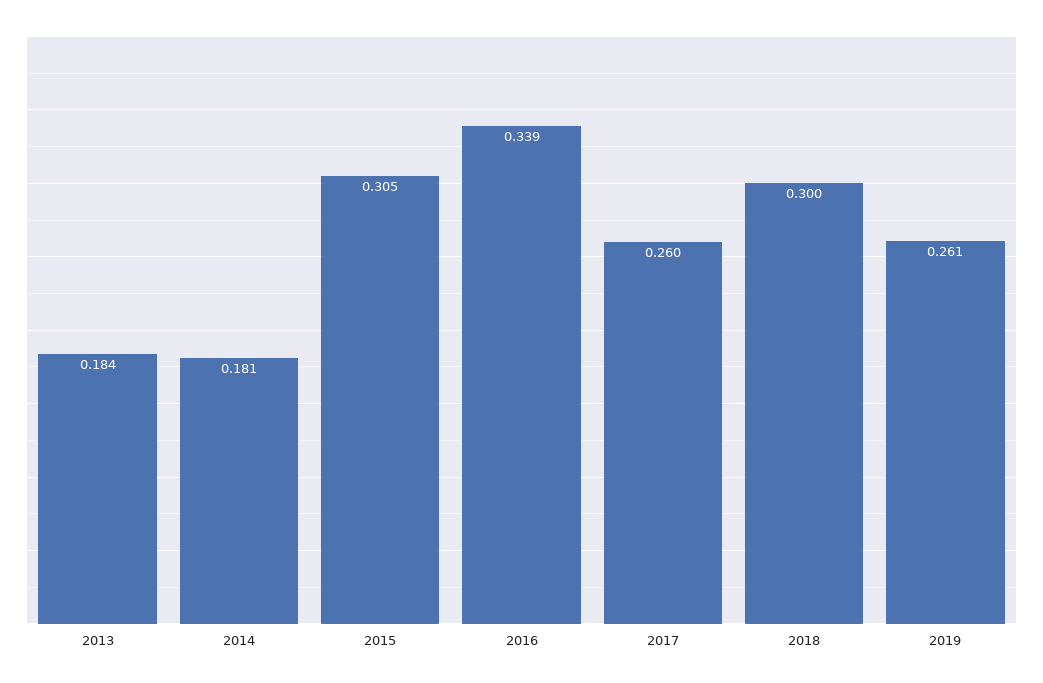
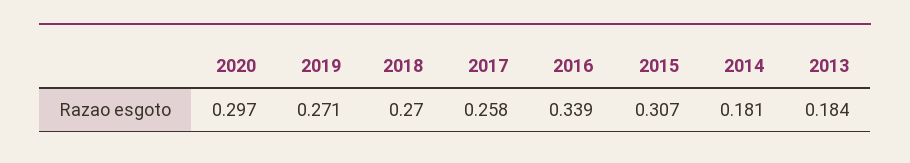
2015: 0.305 -> 0.307
2017: 0.26 -> 0.258
2018: 0.3 -> 0.27
2019: 0.261 -> 0.271
2020: none -> 0.297

